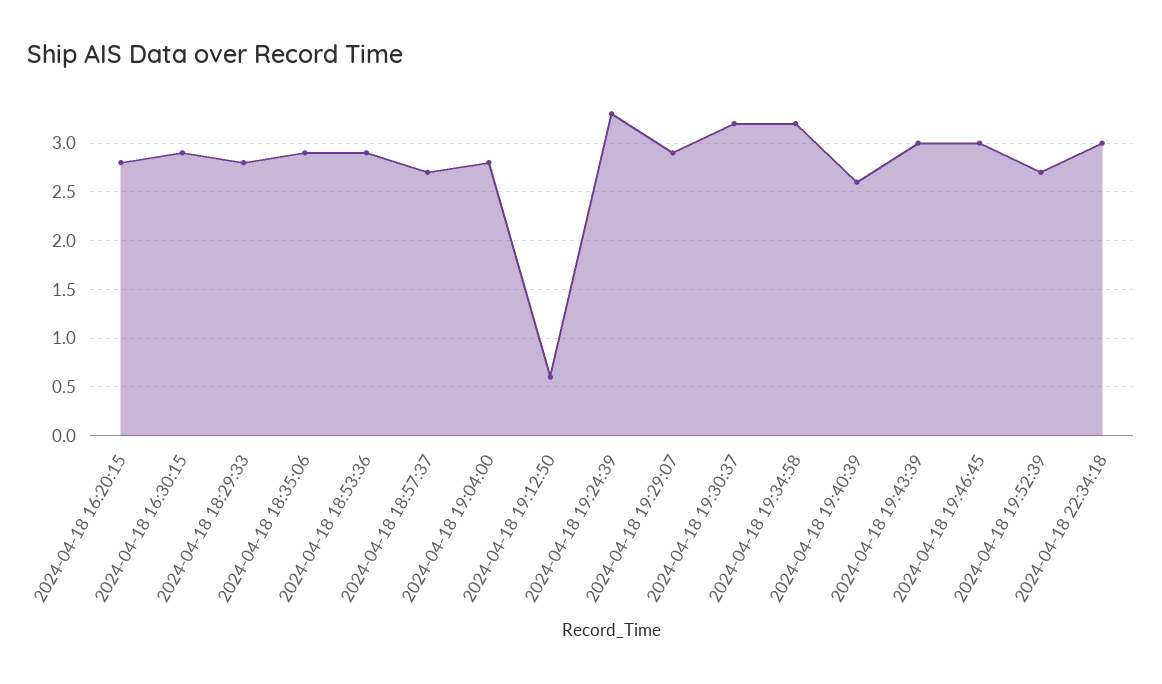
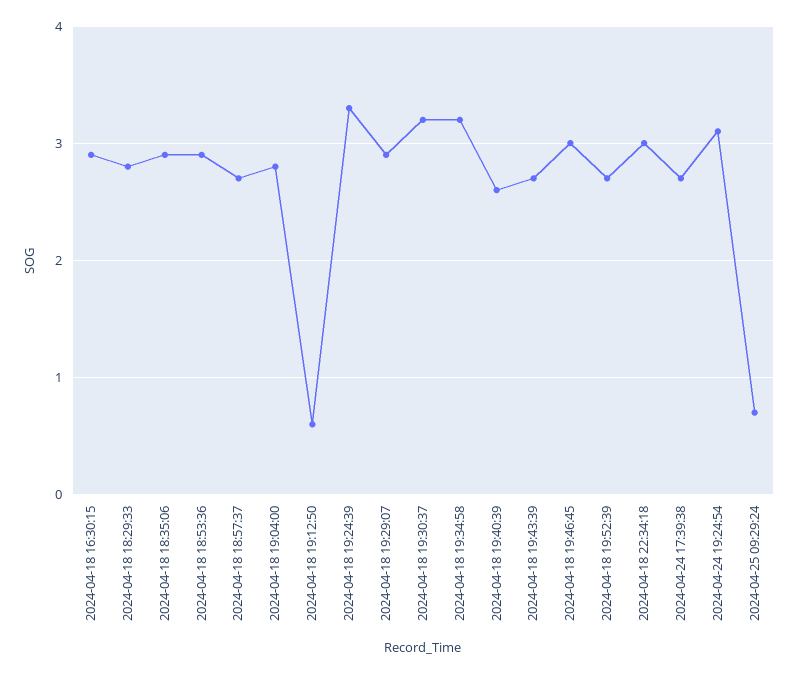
2024-04-18 16:20:15: 2.8 -> none
2024-04-18 19:43:39: 3 -> 2.7
2024-04-24 17:39:38: none -> 2.7
2024-04-24 19:24:54: none -> 3.1
2024-04-25 09:29:24: none -> 0.7

